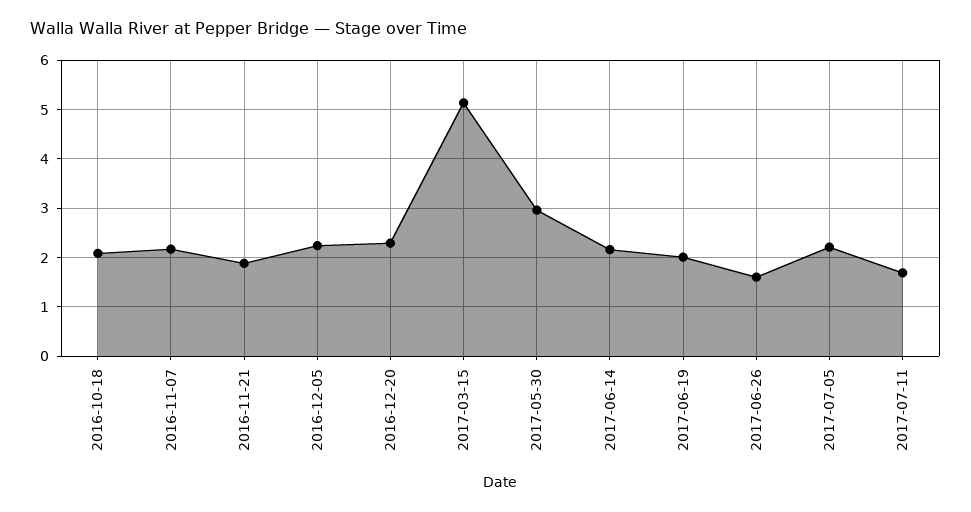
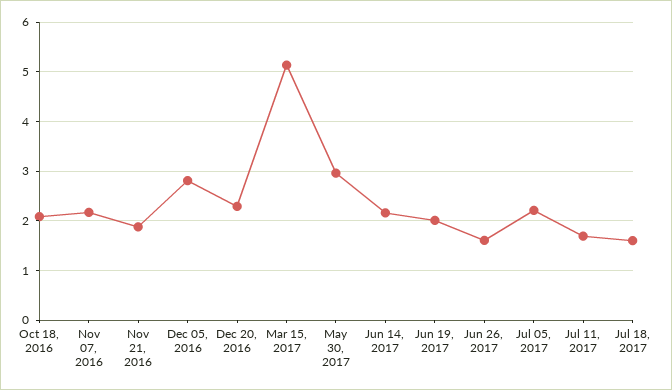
2016-12-05: 2.2 -> 2.8
Jul 18, 2017: none -> 1.6

